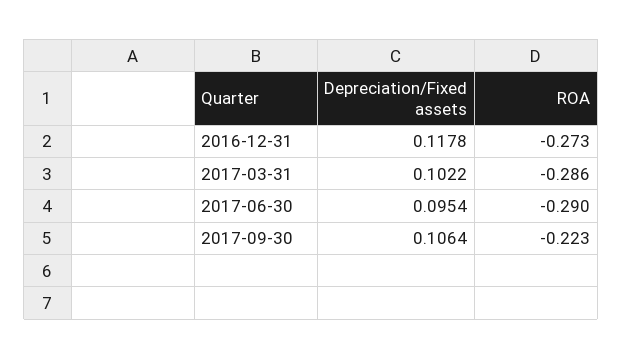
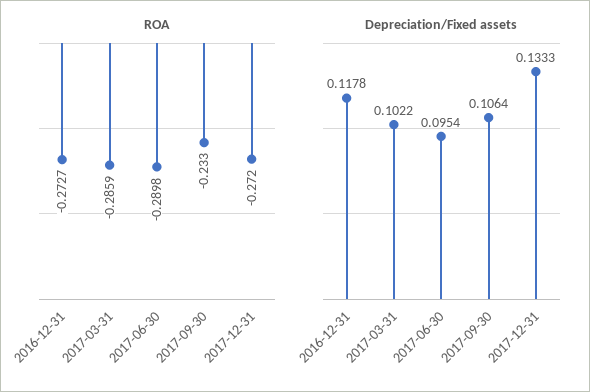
ROA, 2017-09-30: -0.223 -> -0.233
ROA, 2017-12-31: none -> -0.272
Depreciation/Fixed assets, 2017-12-31: none -> 0.1333

